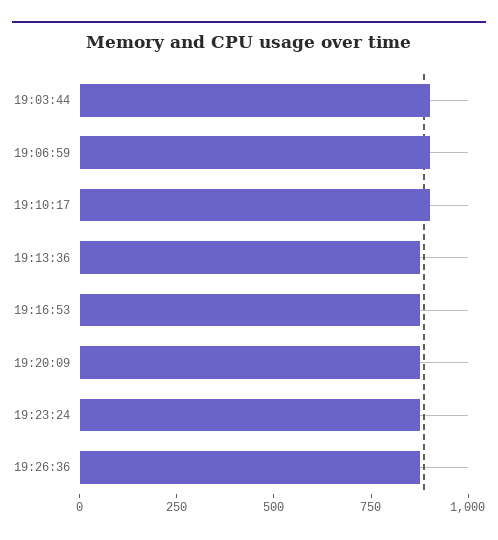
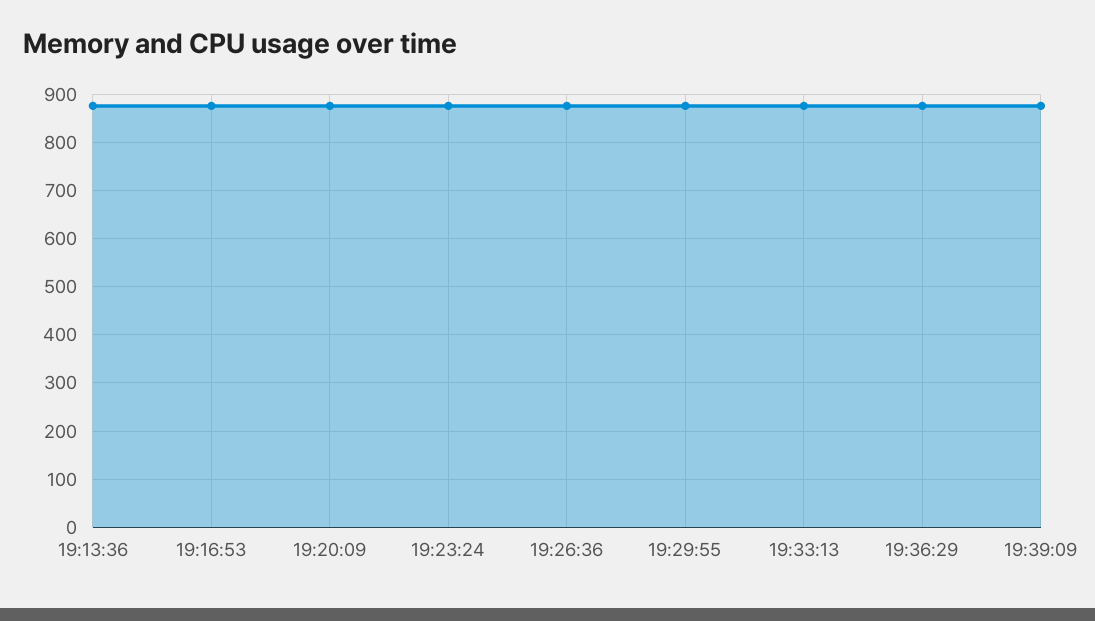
19:03:44: 900 -> none
19:06:59: 900 -> none
19:10:17: 900 -> none
19:29:55: none -> 880
19:33:13: none -> 880
19:36:29: none -> 880
19:39:09: none -> 880

